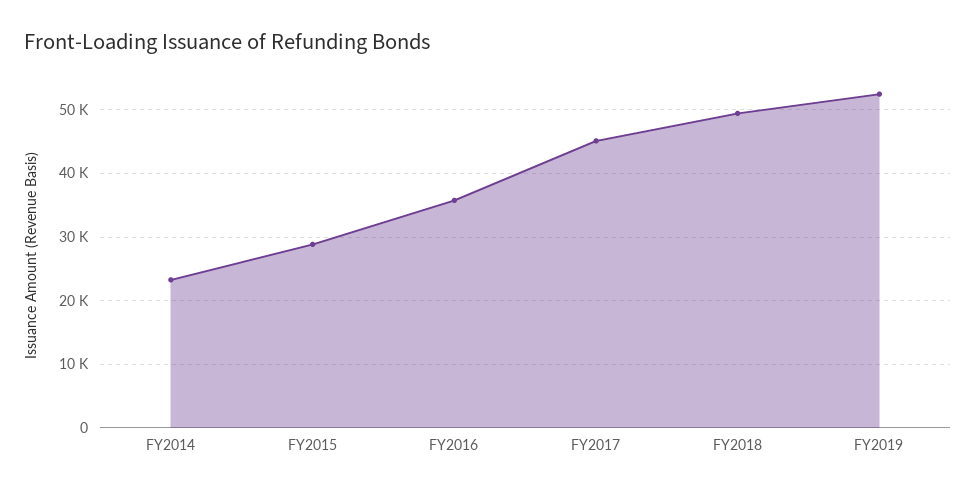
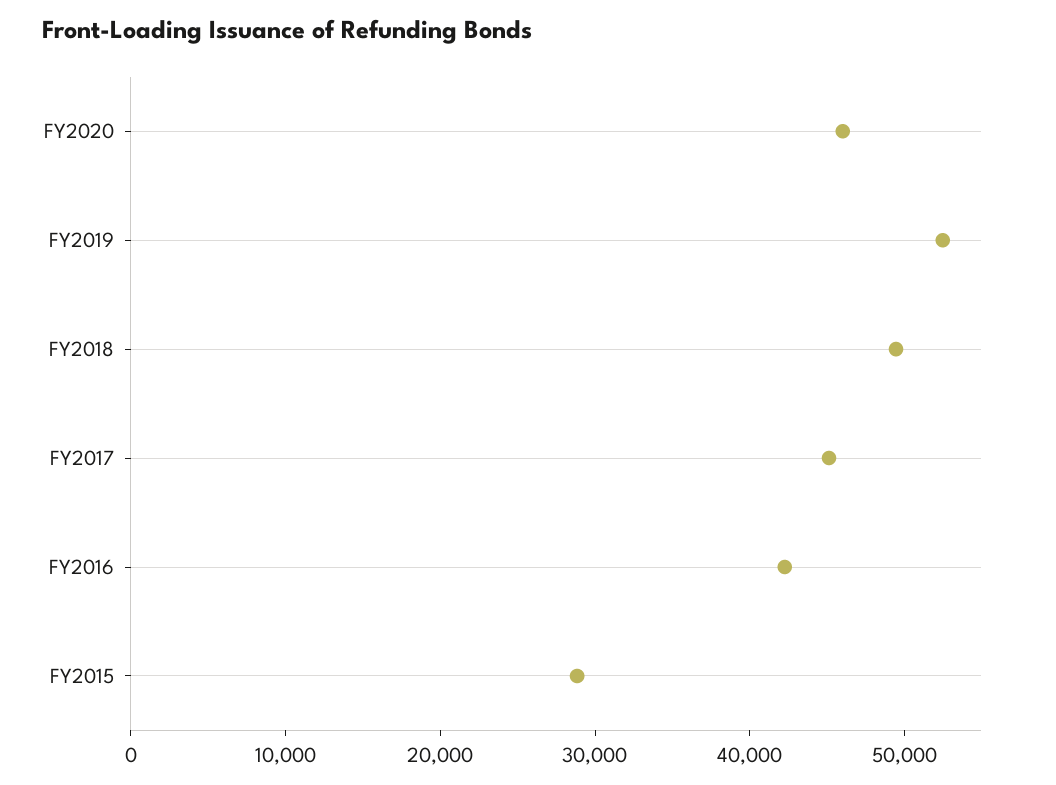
FY2014: 23000 -> none
FY2016: 36000 -> 42000
FY2020: none -> 46000

